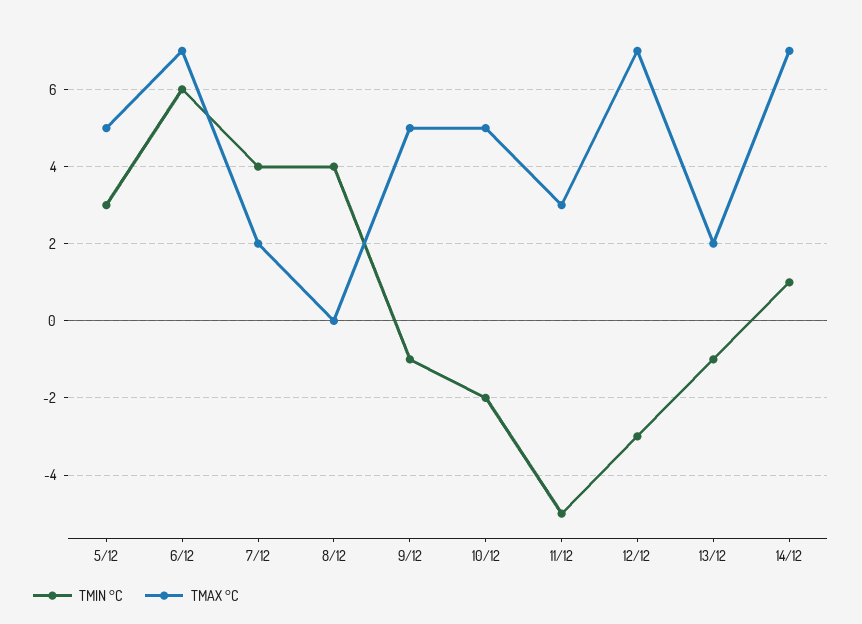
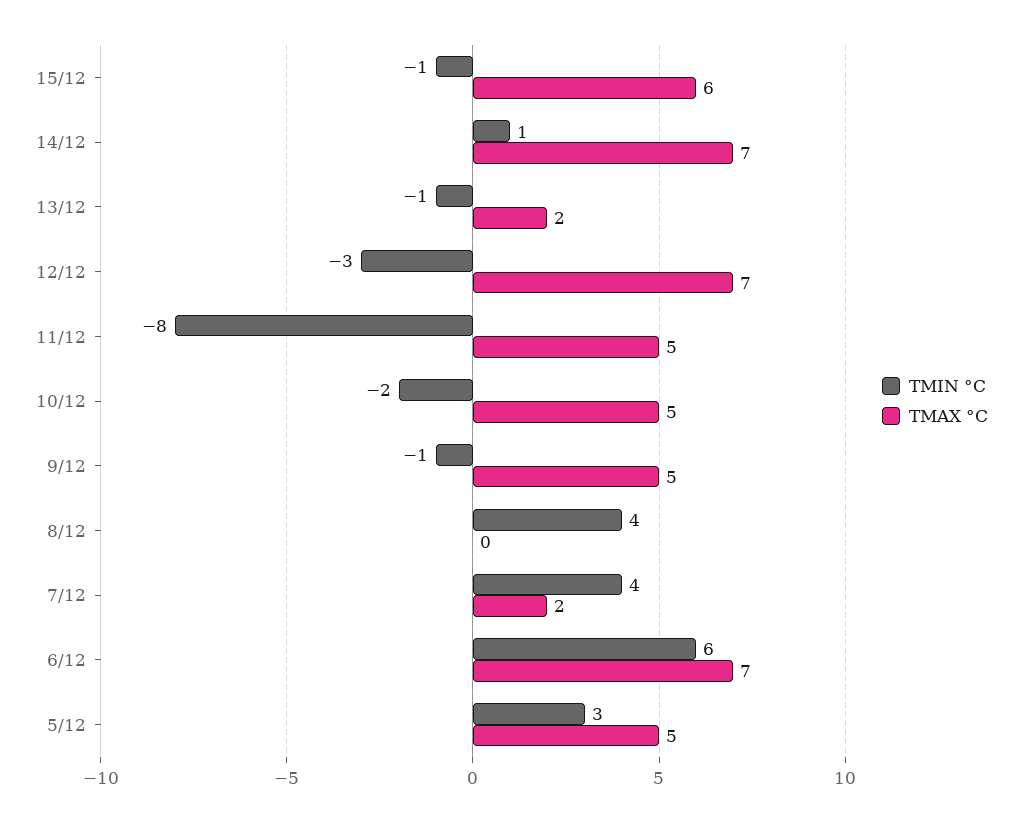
TMIN °C, 11/12: -5 -> -8
TMAX °C, 11/12: 3 -> 5
TMIN °C, 15/12: none -> -1
TMAX °C, 15/12: none -> 6

